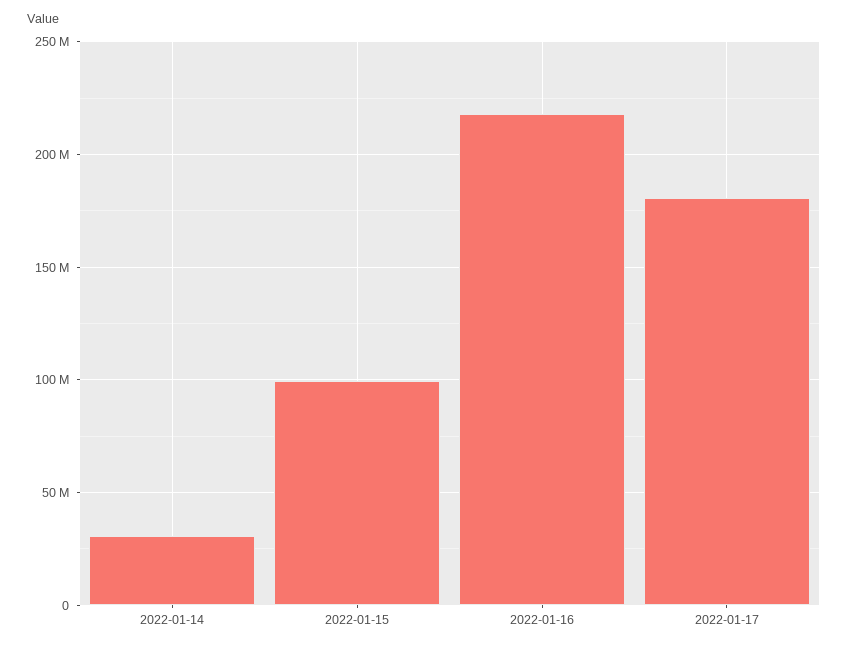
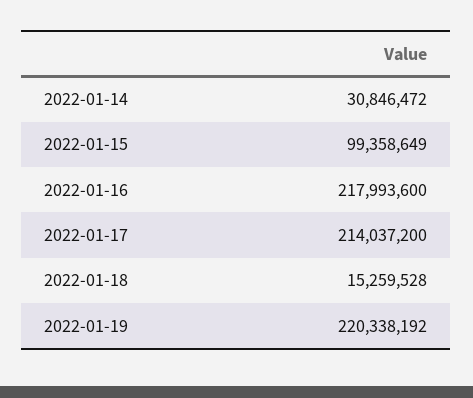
2022-01-17: 180000000 -> 214037200
2022-01-18: none -> 15259528
2022-01-19: none -> 220338192

